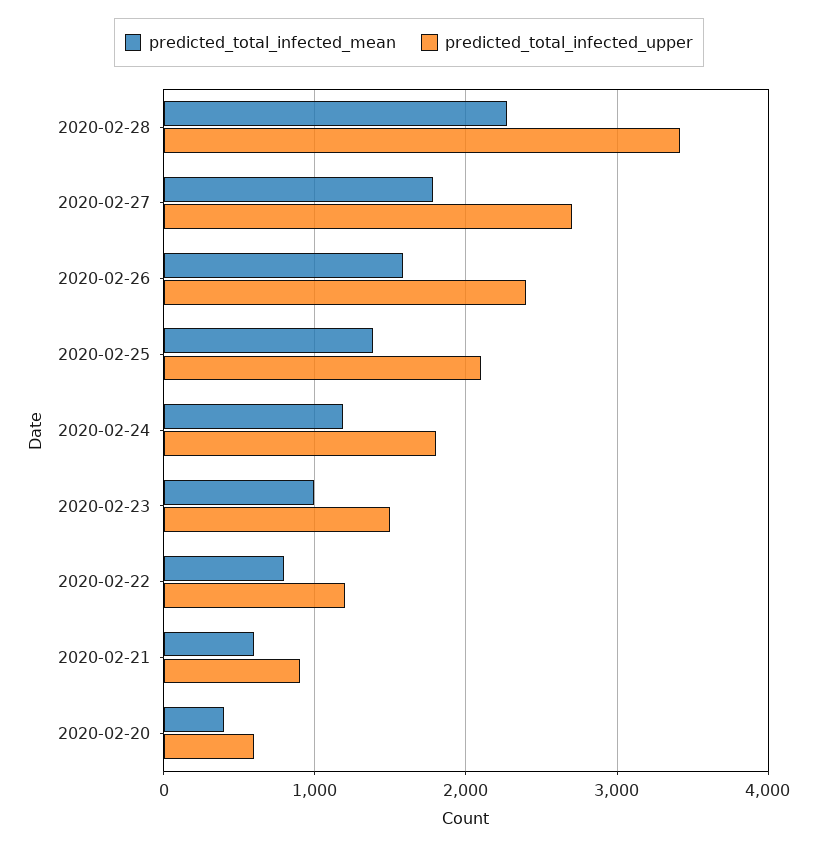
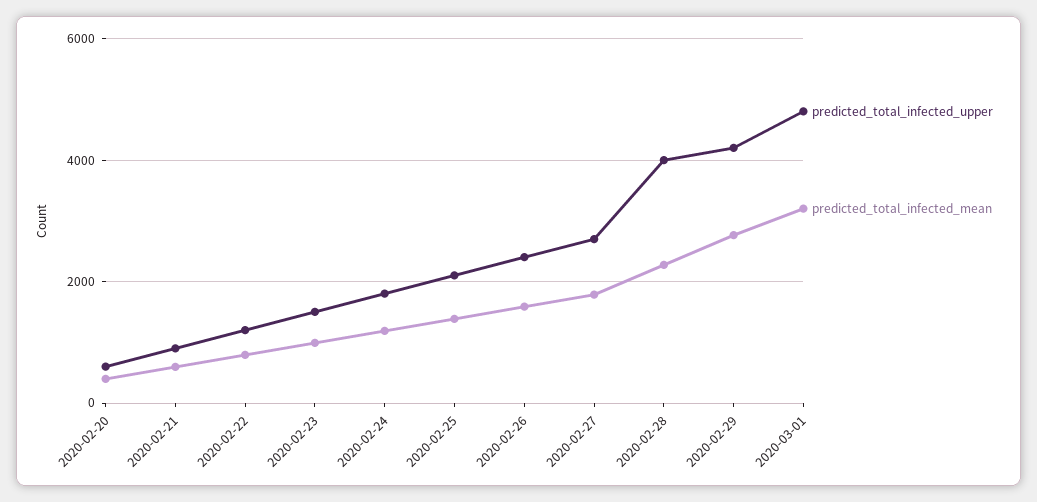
predicted_total_infected_upper, 2020-02-28: 3400 -> 4000
predicted_total_infected_upper, 2020-02-29: none -> 4200
predicted_total_infected_mean, 2020-02-29: none -> 2800
predicted_total_infected_upper, 2020-03-01: none -> 4800
predicted_total_infected_mean, 2020-03-01: none -> 3200

